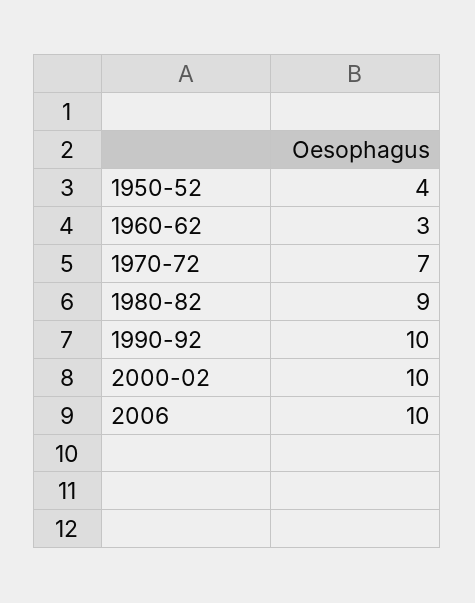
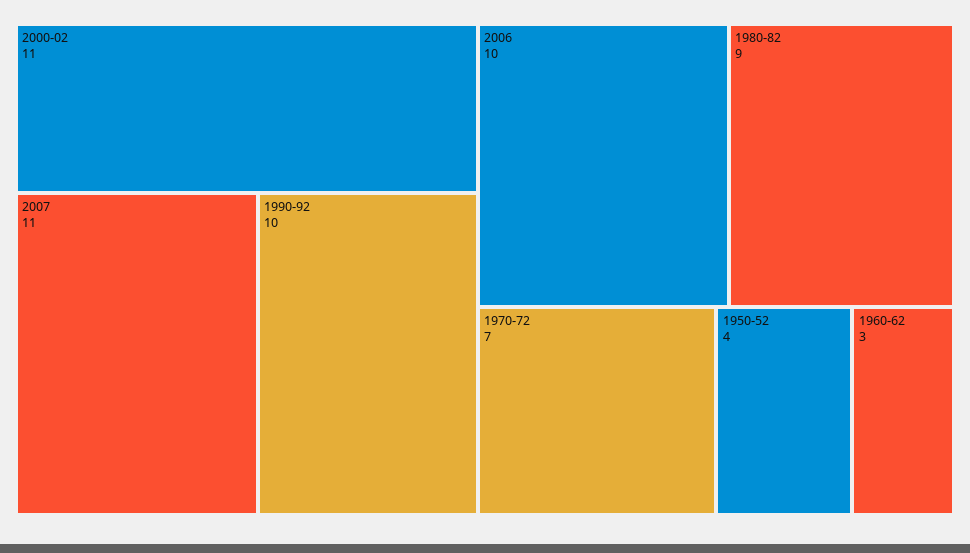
2000-02: 10 -> 11
2007: none -> 11

